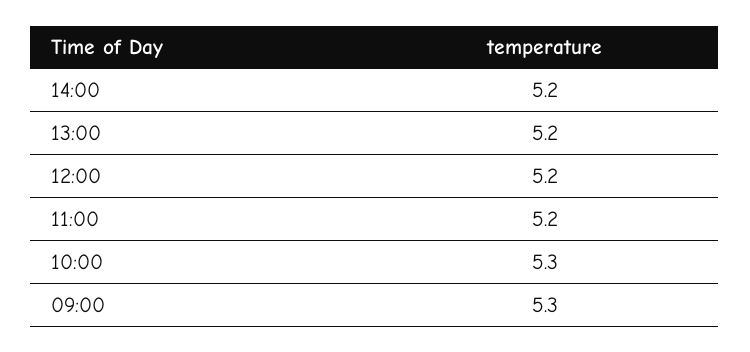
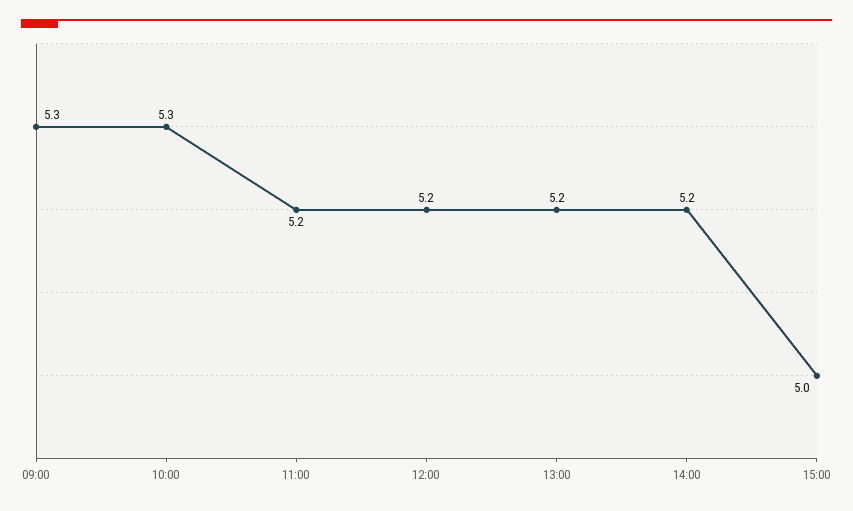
15:00: none -> 5

